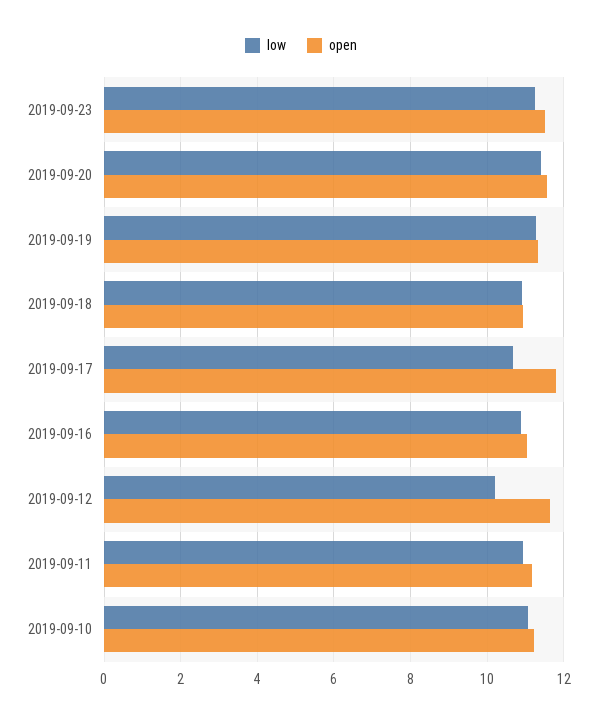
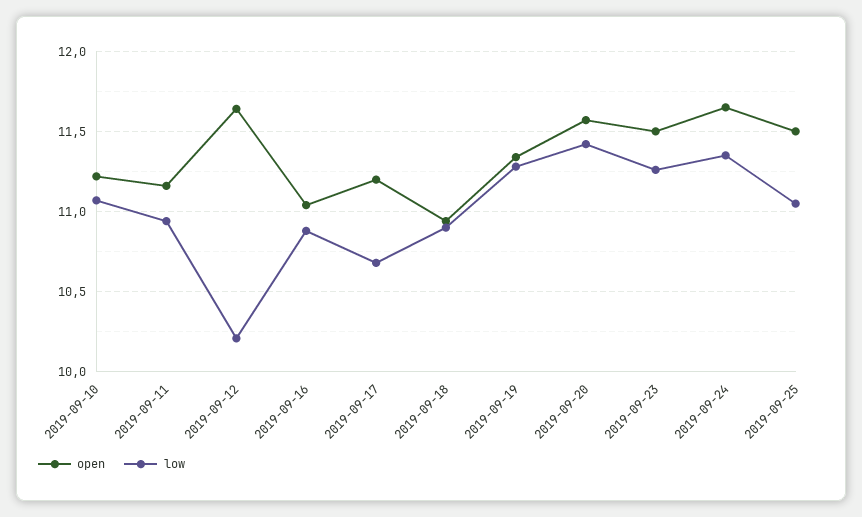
open, 2019-09-17: 11.8 -> 11.2
open, 2019-09-24: none -> 11.65
low, 2019-09-24: none -> 11.35
open, 2019-09-25: none -> 11.5
low, 2019-09-25: none -> 11.05

